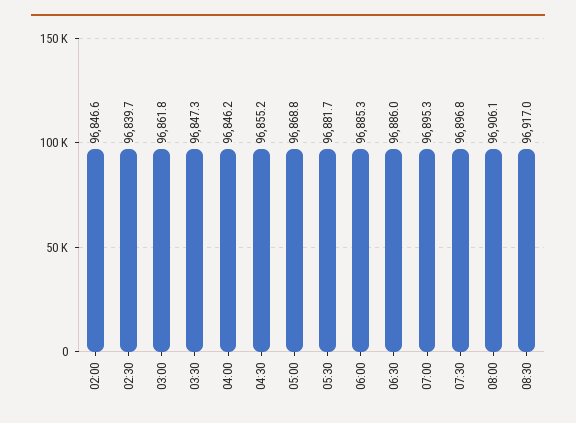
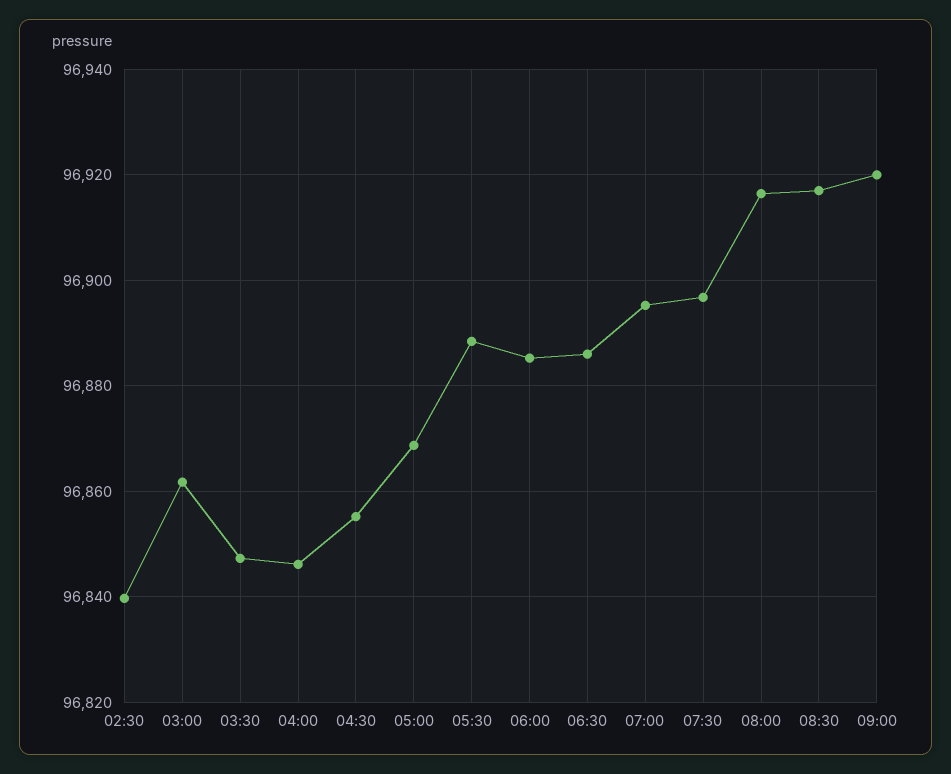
02:00: 96846.6 -> none
05:30: 96881.7 -> 96888
08:00: 96906.1 -> 96916
09:00: none -> 96920

